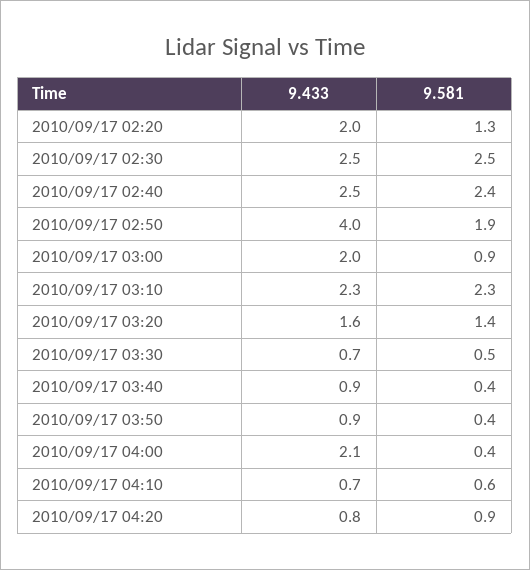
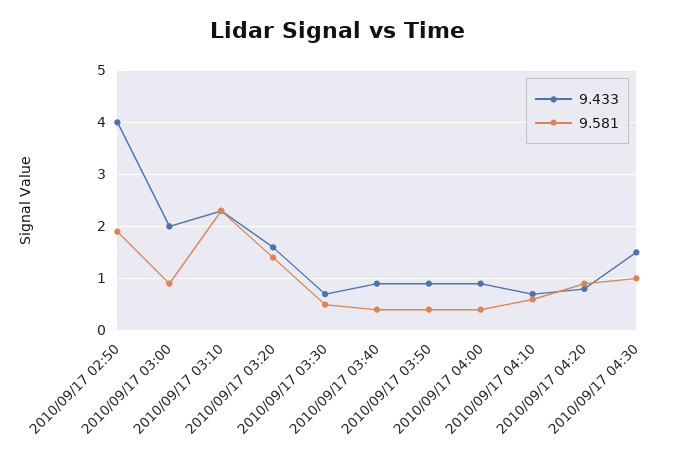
9.433, 2010/09/17 02:20: 2 -> none
9.581, 2010/09/17 02:20: 1.3 -> none
9.433, 2010/09/17 02:30: 2.5 -> none
9.581, 2010/09/17 02:30: 2.5 -> none
9.433, 2010/09/17 02:40: 2.5 -> none
9.581, 2010/09/17 02:40: 2.4 -> none
9.433, 2010/09/17 04:00: 2.1 -> 1
9.433, 2010/09/17 04:30: none -> 1.5
9.581, 2010/09/17 04:30: none -> 1

